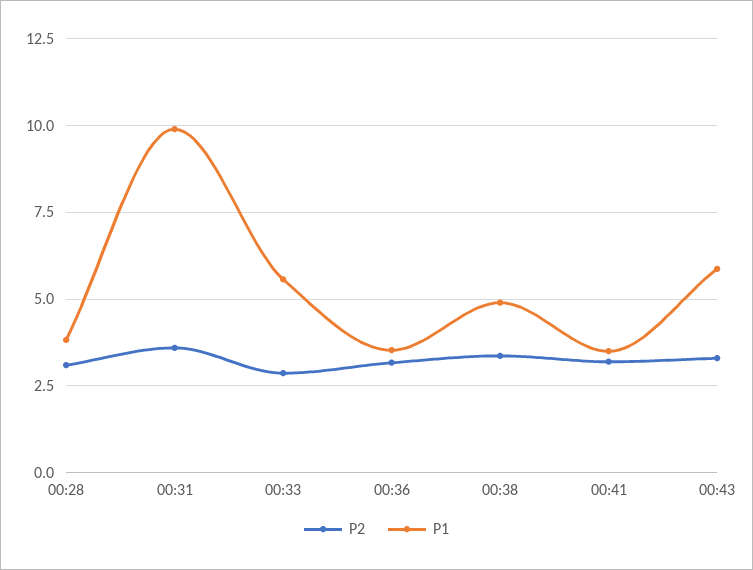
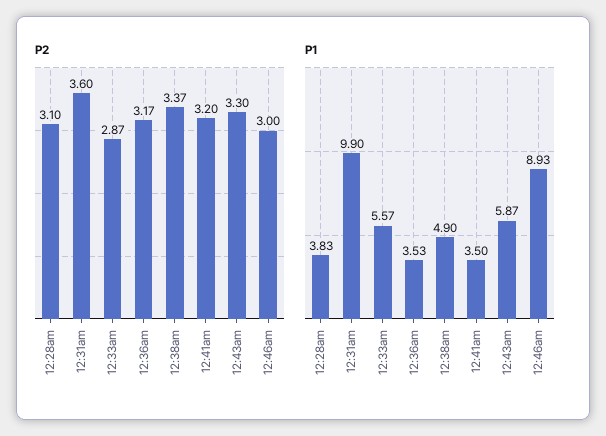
P2, 12:46am: none -> 3
P1, 12:46am: none -> 8.93

